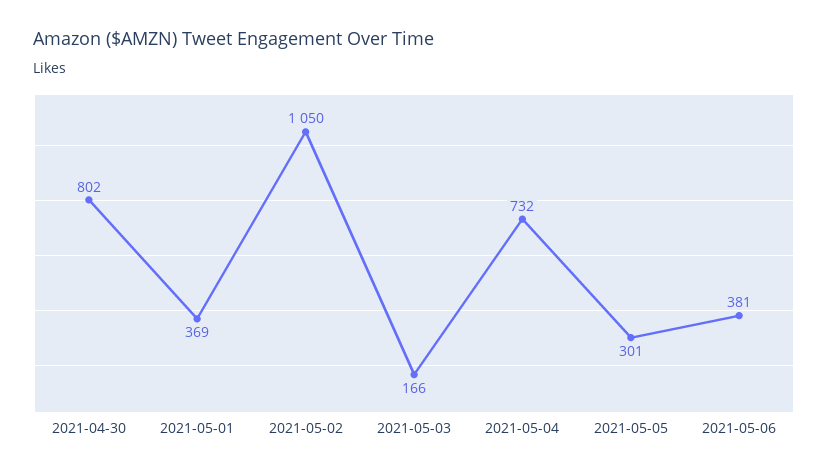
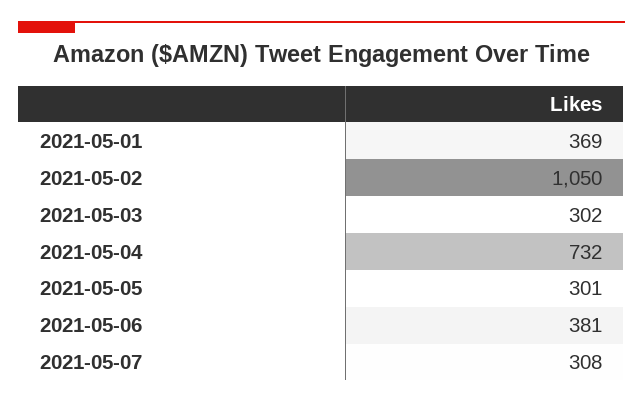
2021-04-30: 802 -> none
2021-05-03: 166 -> 302
2021-05-07: none -> 308

